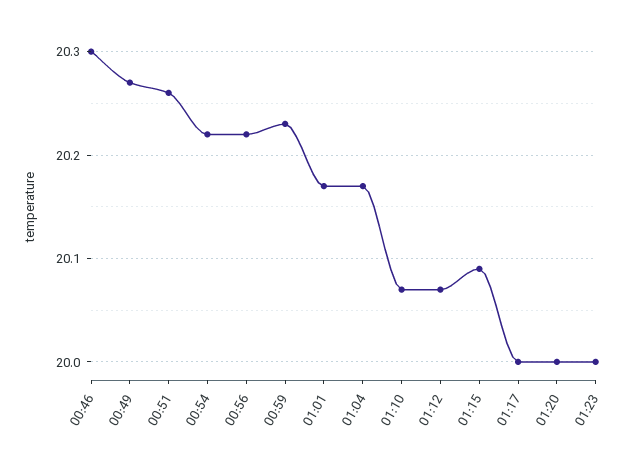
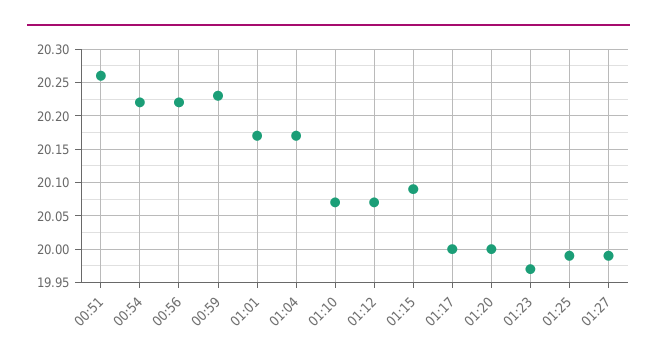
00:46: 20.3 -> none
00:49: 20.27 -> none
01:23: 20 -> 19.97
01:25: none -> 19.99
01:27: none -> 19.99

